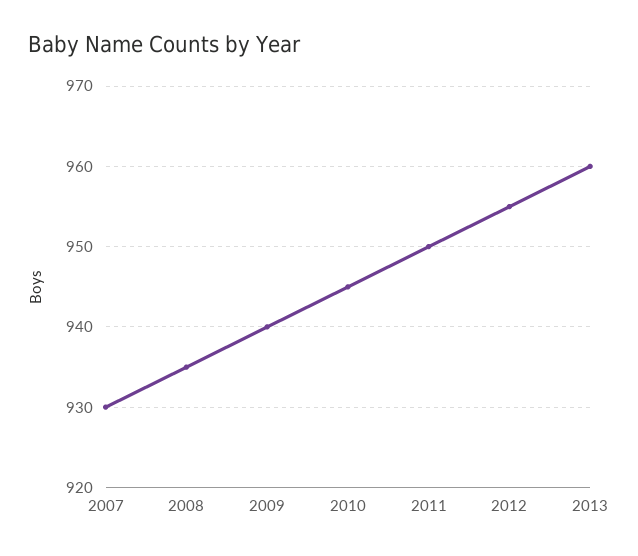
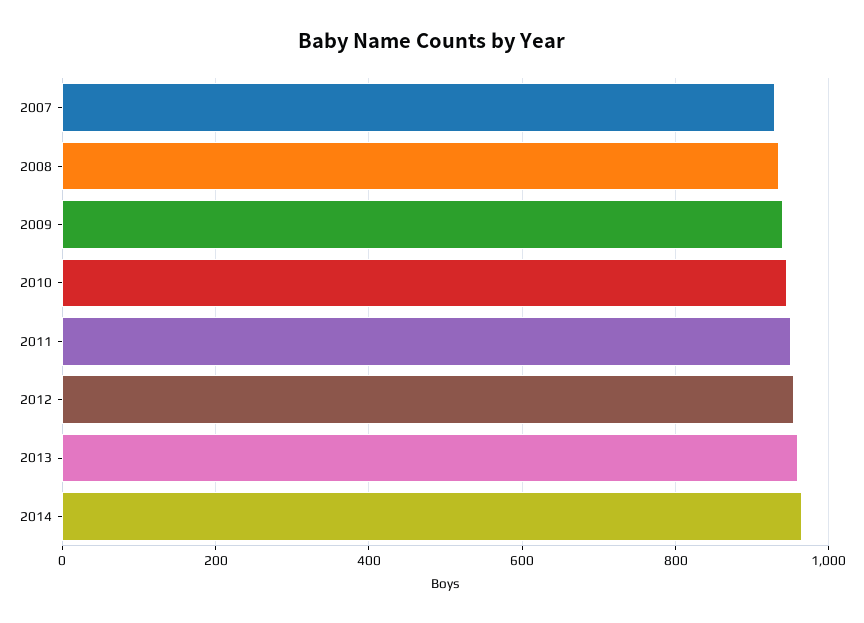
2014: none -> 960

